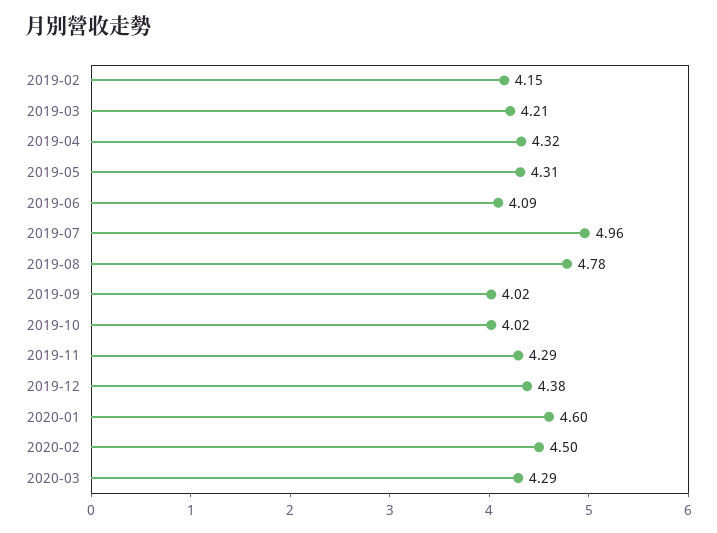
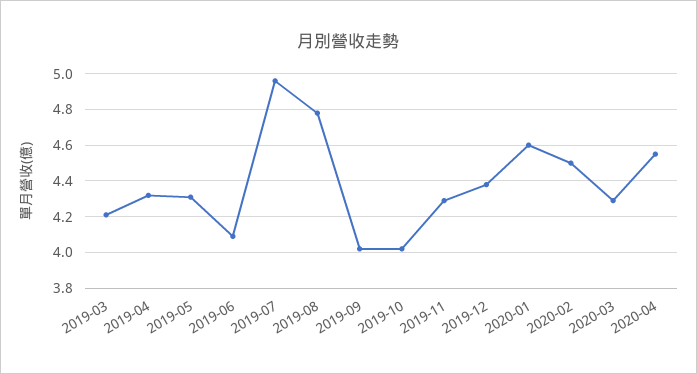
2019-02: 4.15 -> none
2020-04: none -> 4.55

